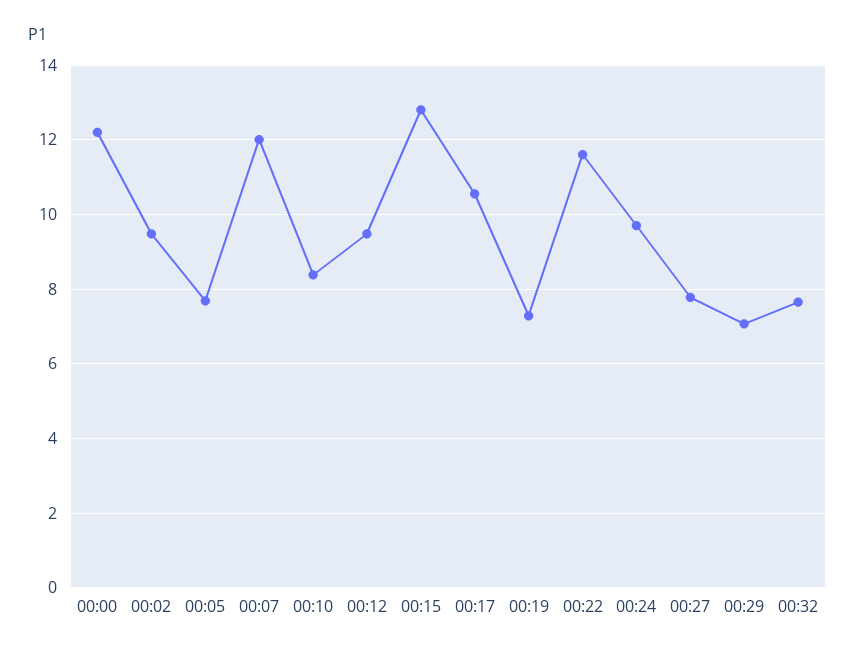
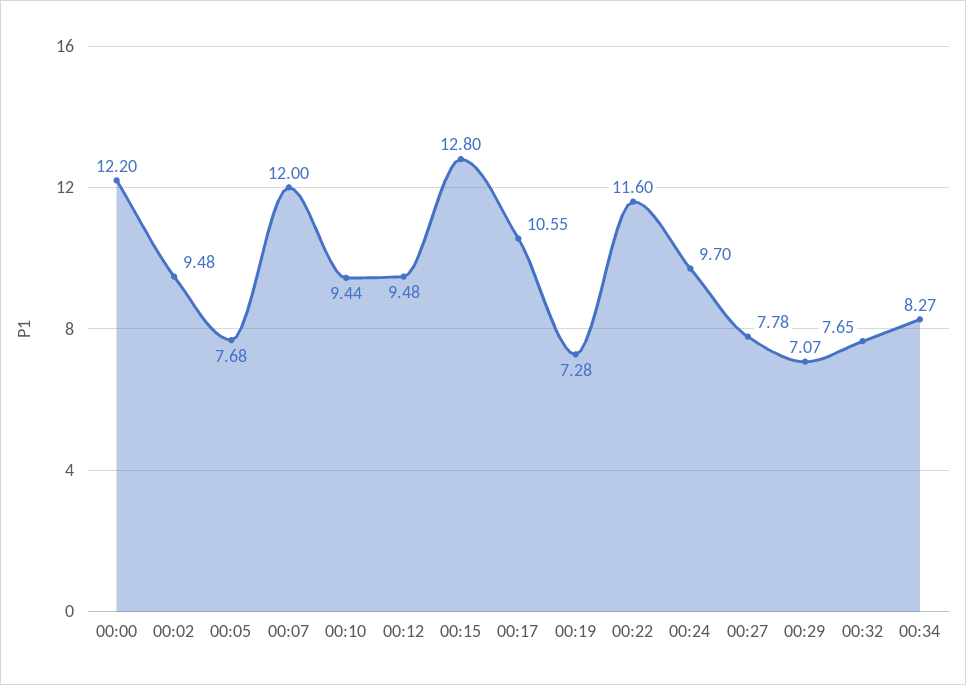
00:10: 8.4 -> 9.44
00:34: none -> 8.27

